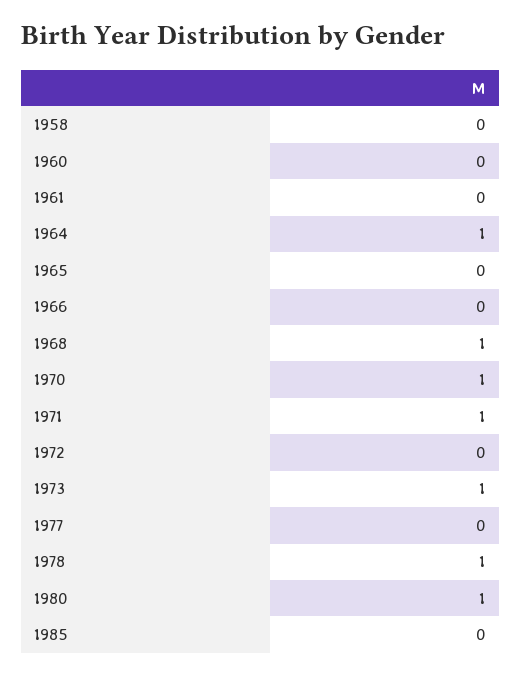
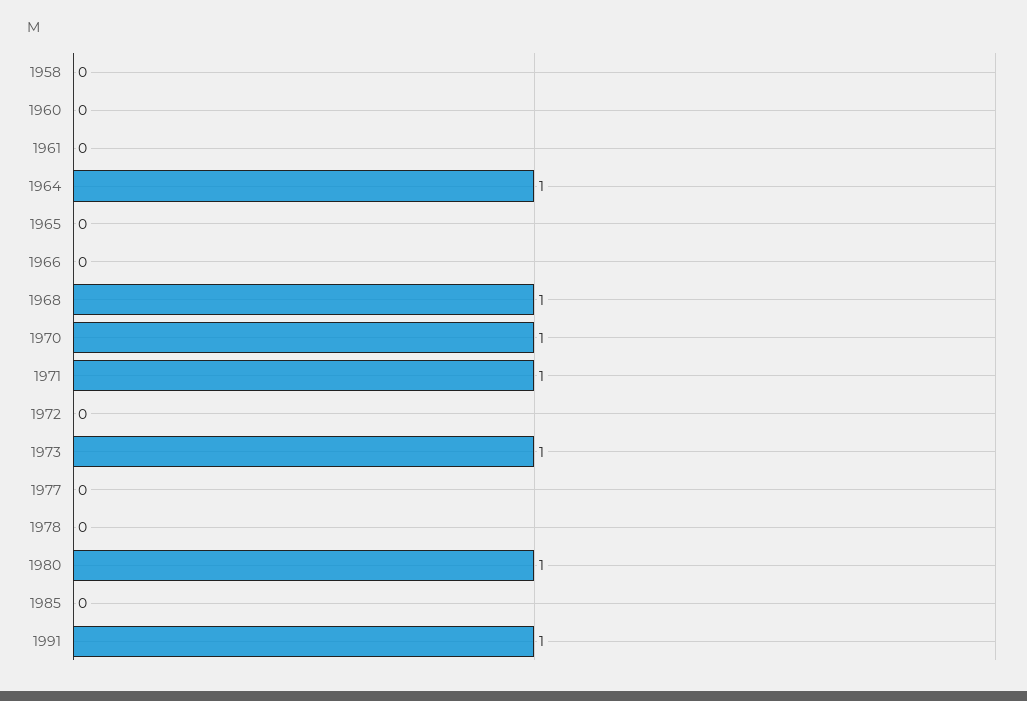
1978: 1 -> 0
1991: none -> 1

